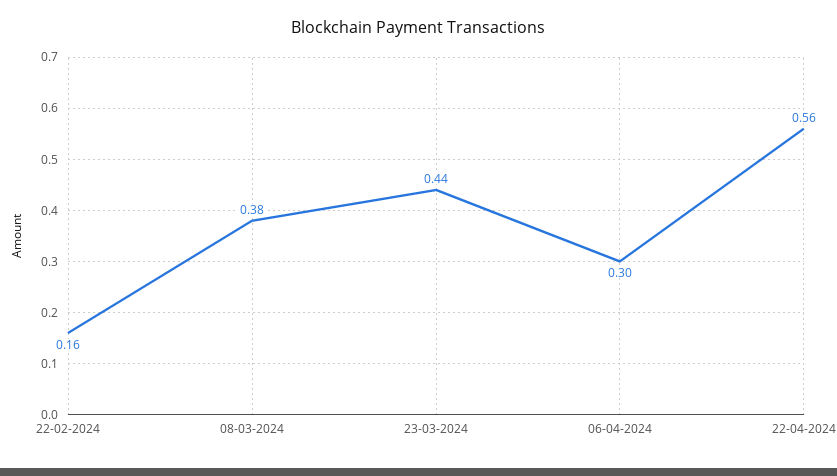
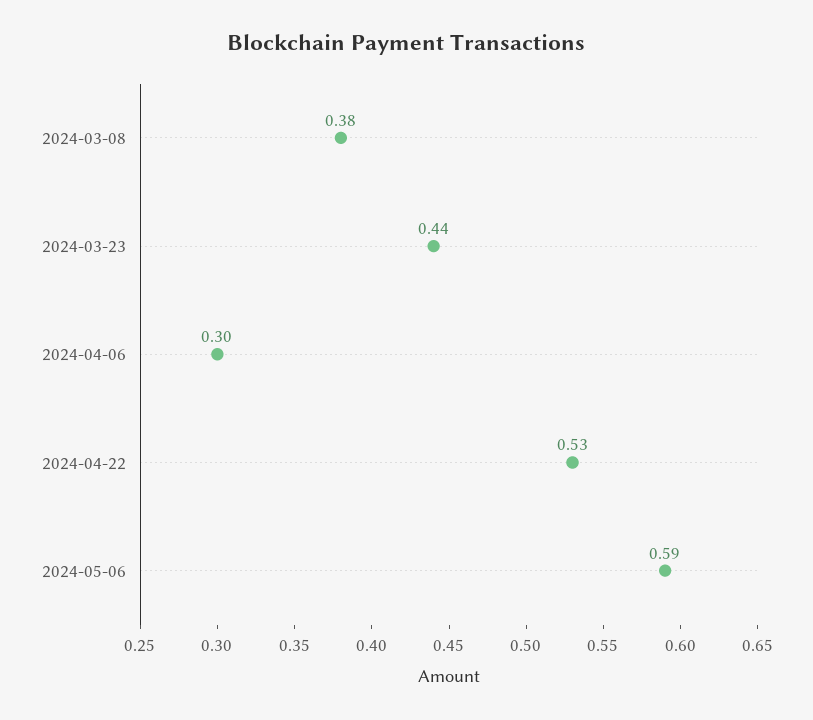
22-02-2024: 0.16 -> none
22-04-2024: 0.56 -> 0.53
2024-05-06: none -> 0.59

